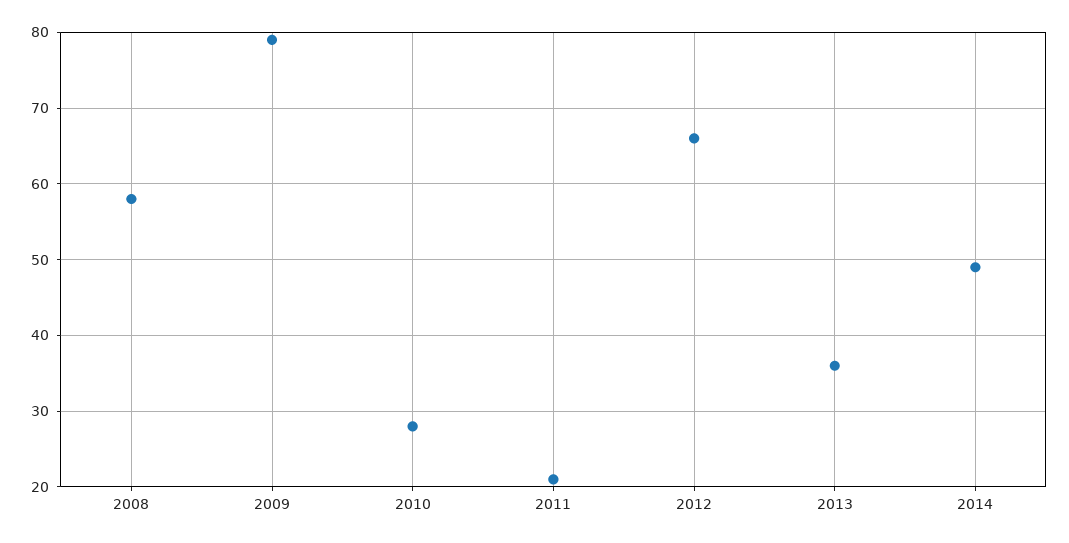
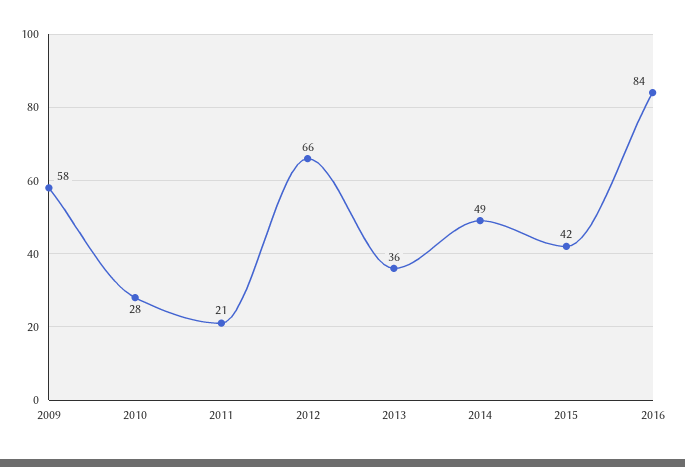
2008: 58 -> none
2009: 79 -> 58
2015: none -> 42
2016: none -> 84

